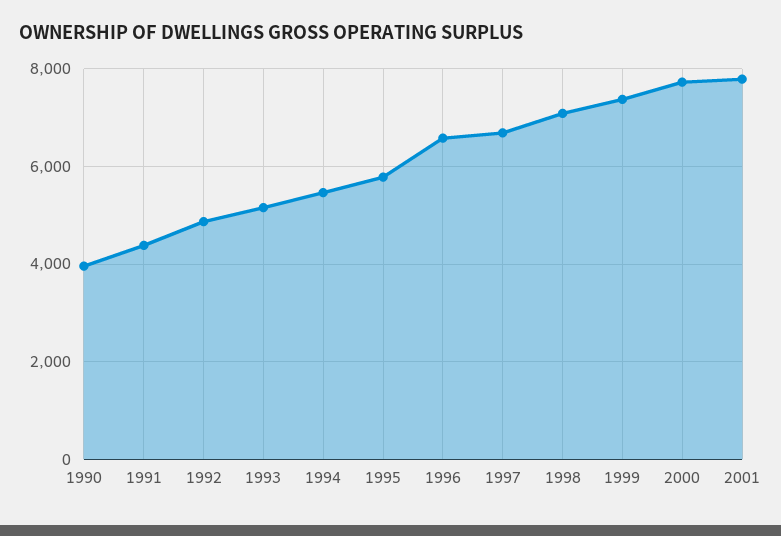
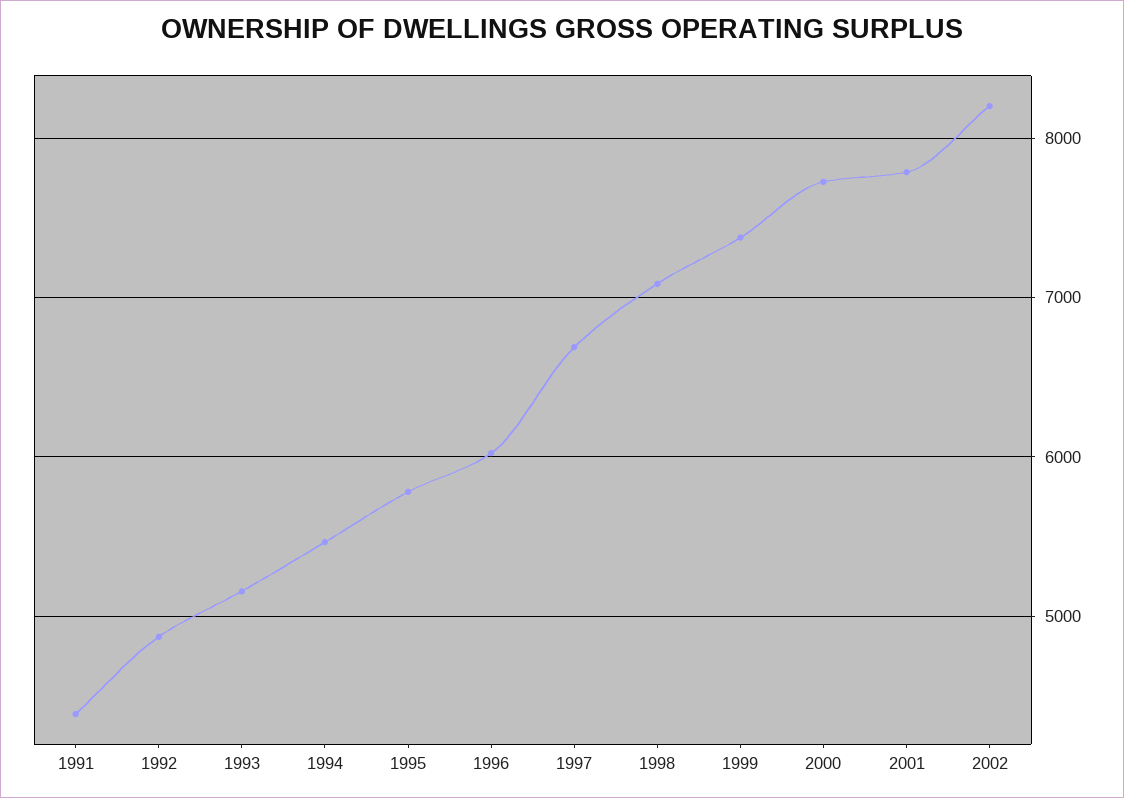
1990: 4000 -> none
1996: 6600 -> 6000
2002: none -> 8200

